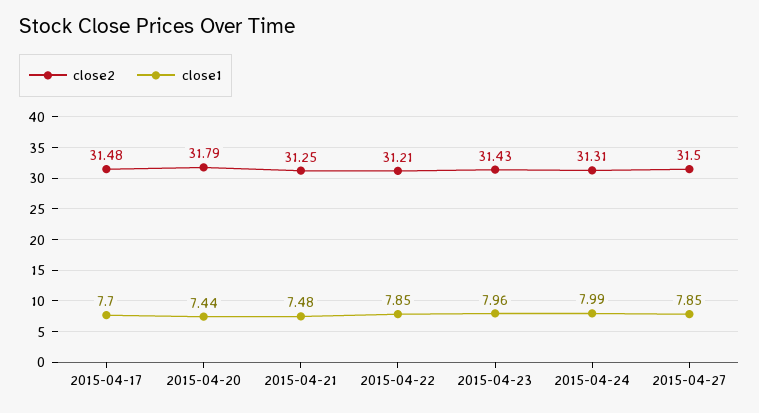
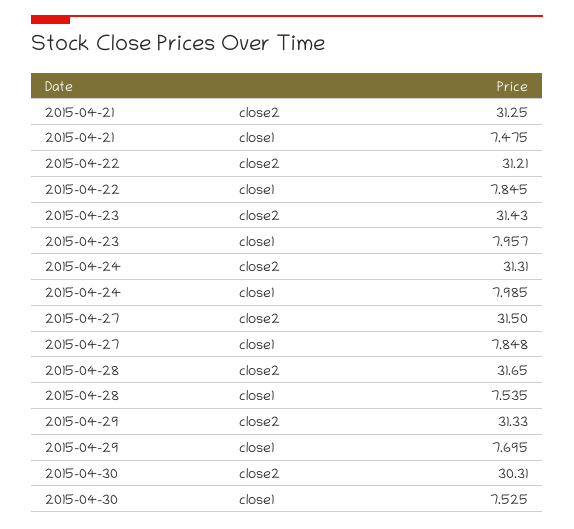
close2, 2015-04-17: 31.48 -> none
close1, 2015-04-17: 7.7 -> none
close2, 2015-04-20: 31.79 -> none
close1, 2015-04-20: 7.44 -> none
close2, 2015-04-28: none -> 31.65
close1, 2015-04-28: none -> 7.535
close2, 2015-04-29: none -> 31.33
close1, 2015-04-29: none -> 7.695
close2, 2015-04-30: none -> 30.31
close1, 2015-04-30: none -> 7.525

